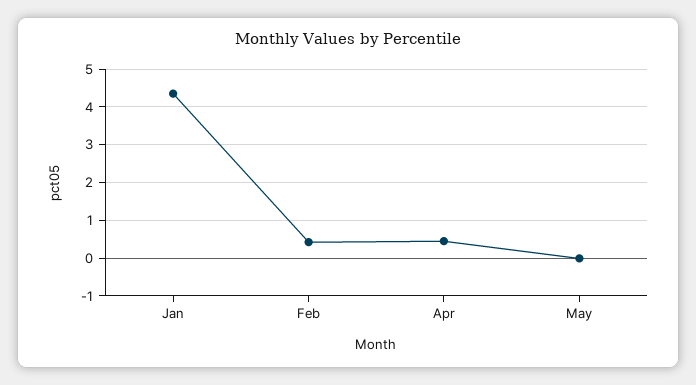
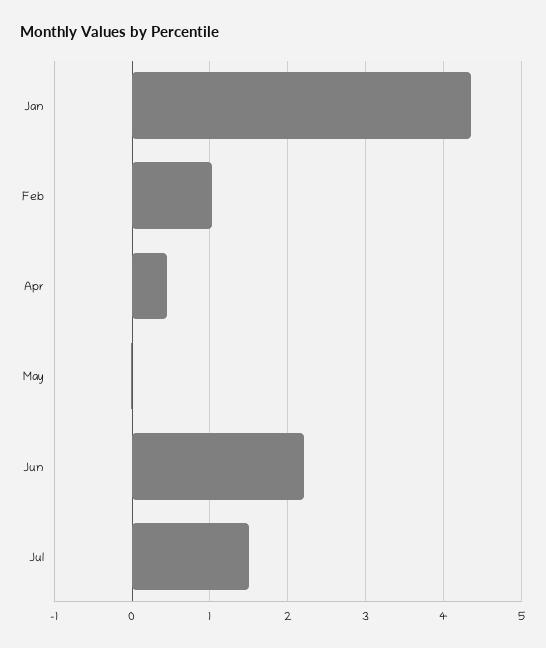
Feb: 0.4 -> 1
Jun: none -> 2.2
Jul: none -> 1.5

